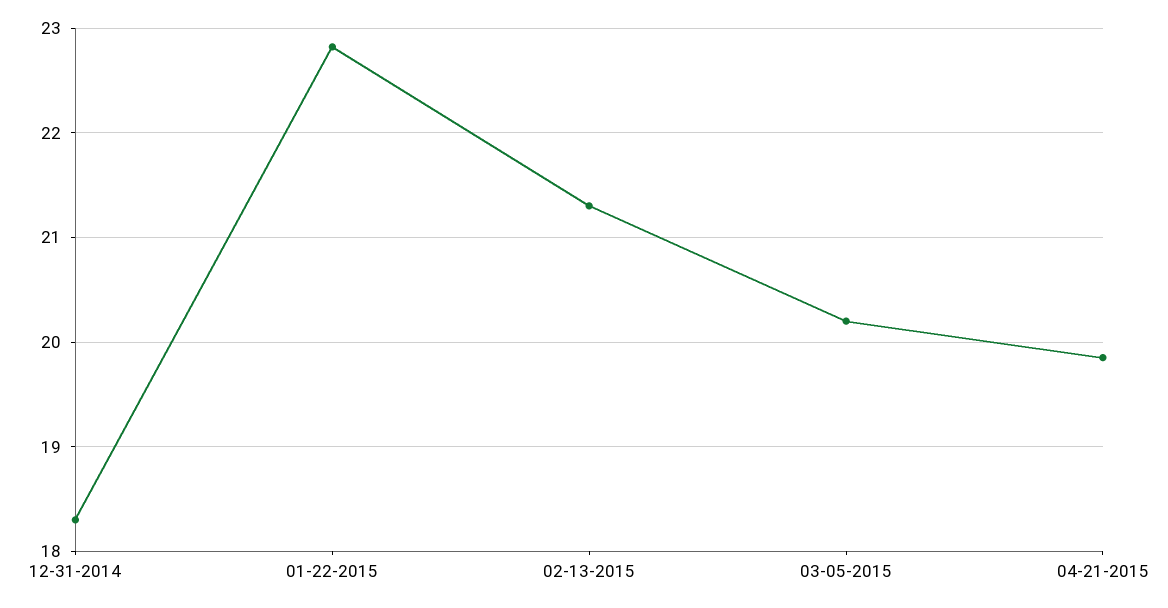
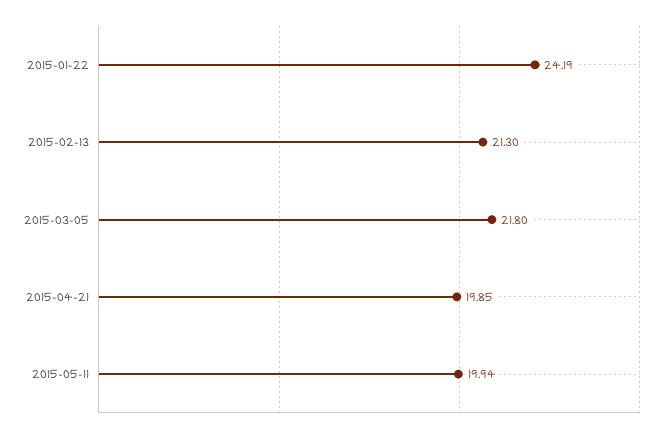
12-31-2014: 18.3 -> none
01-22-2015: 22.8 -> 24.19
03-05-2015: 20.2 -> 21.8
2015-05-11: none -> 19.94

